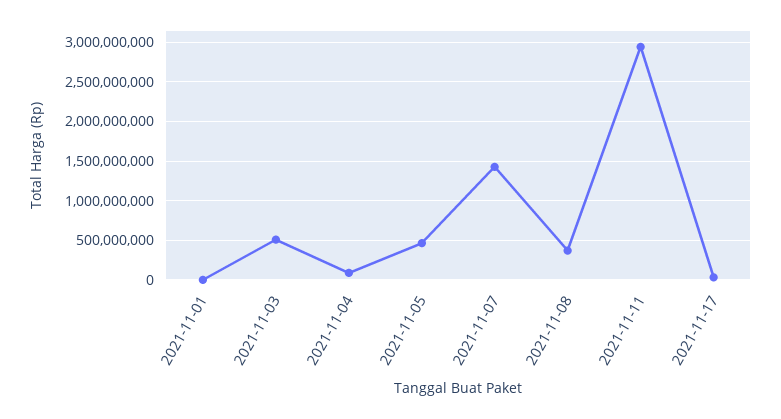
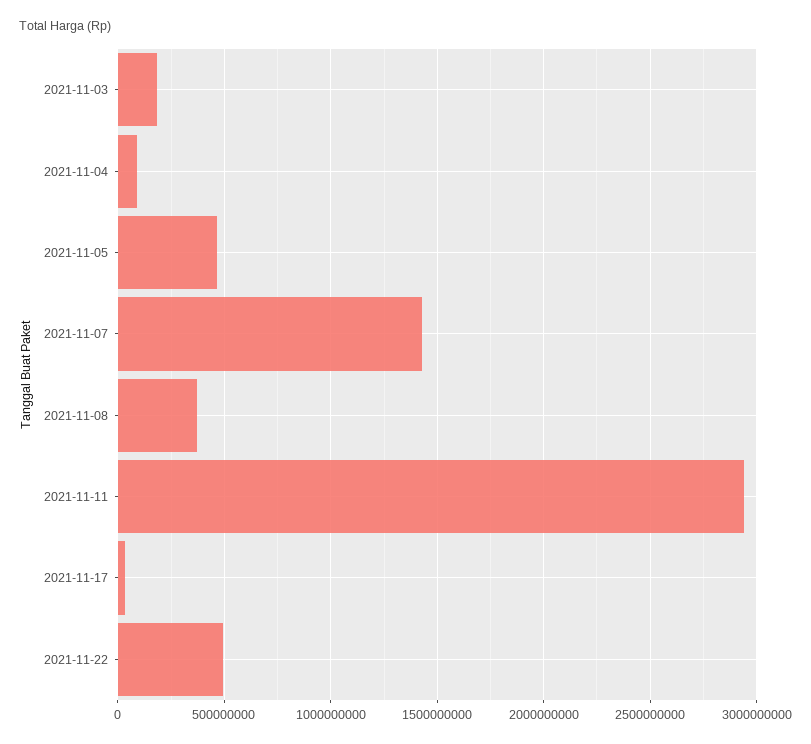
2021-11-01: 0 -> none
2021-11-03: 500000000 -> 200000000
2021-11-22: none -> 500000000

